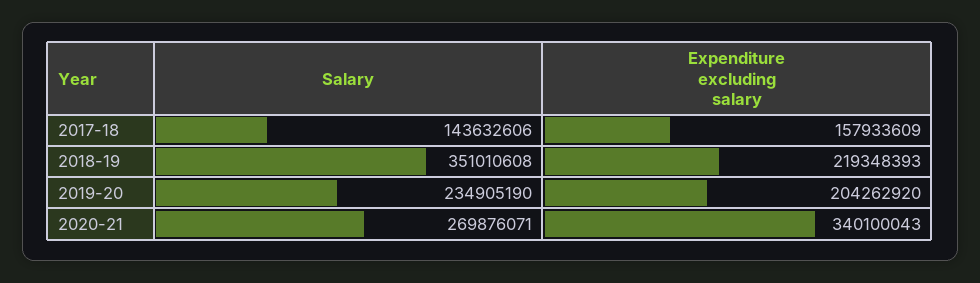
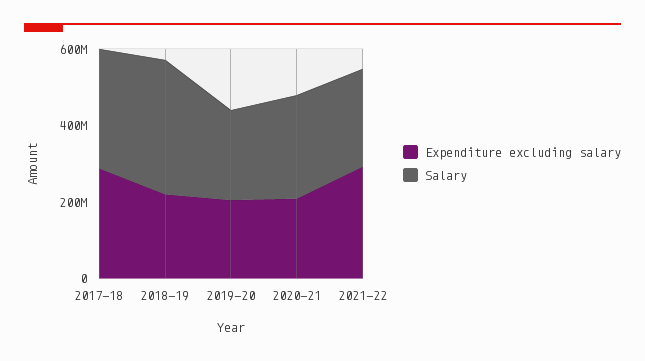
Salary, 2017-18: 143632606 -> 300000000
Expenditure excluding salary, 2017-18: 157933609 -> 300000000
Expenditure excluding salary, 2020-21: 340100043 -> 200000000
Expenditure excluding salary, 2021-22: none -> 300000000
Salary, 2021-22: none -> 250000000

